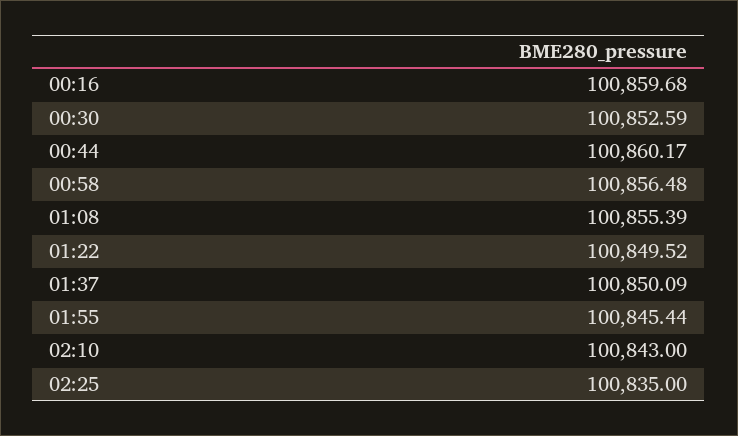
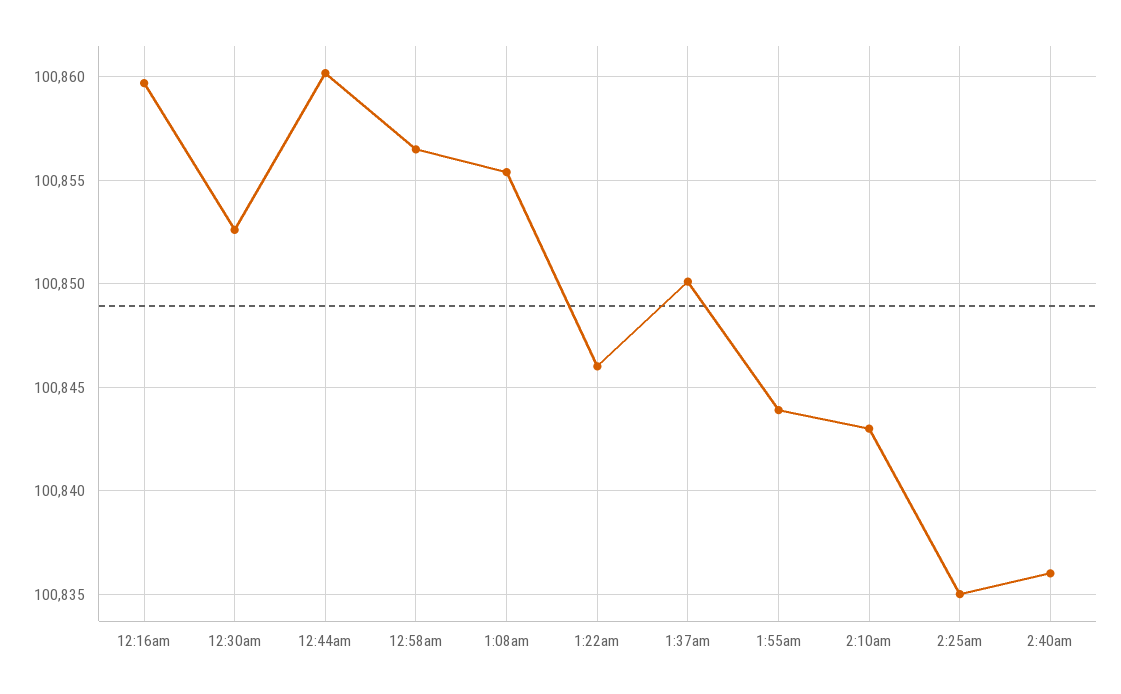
01:22: 100849.52 -> 100846
01:55: 100845.44 -> 100844
2:40am: none -> 100836

